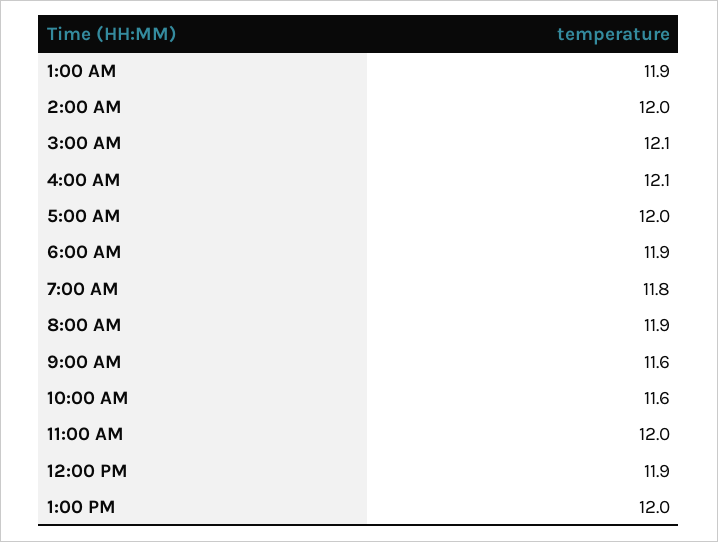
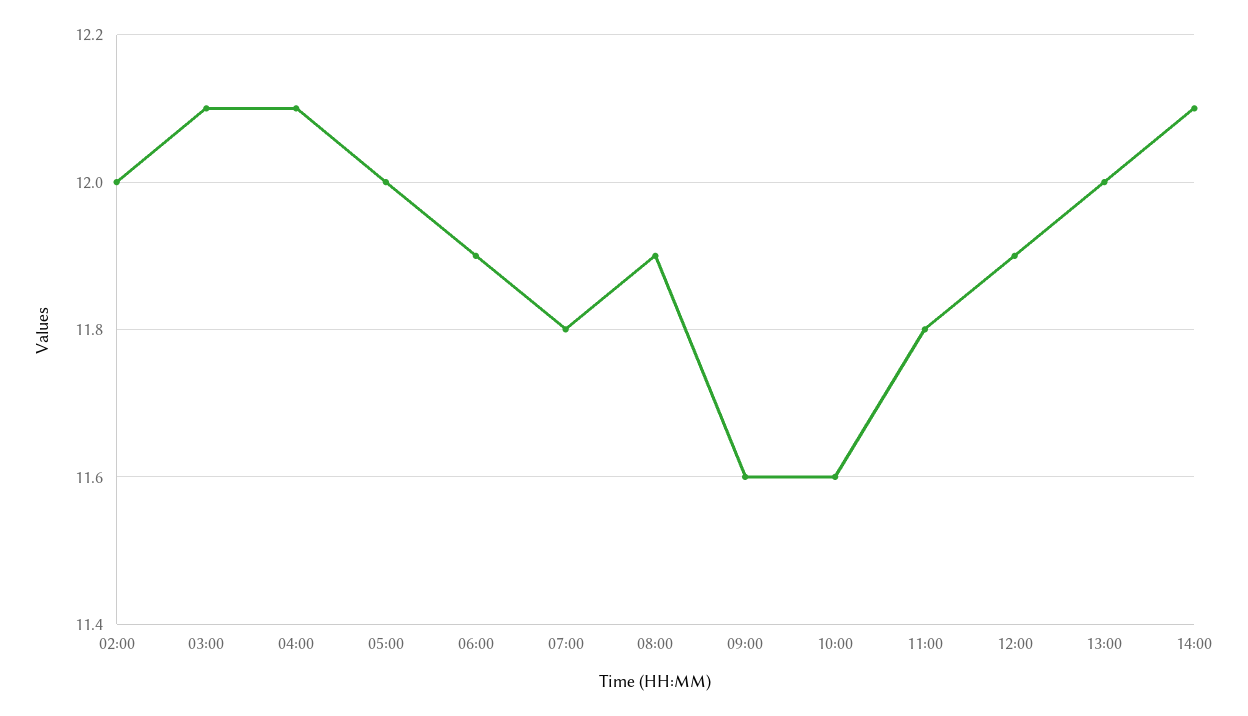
1:00 AM: 11.9 -> none
11:00 AM: 12 -> 11.8
14:00: none -> 12.1

